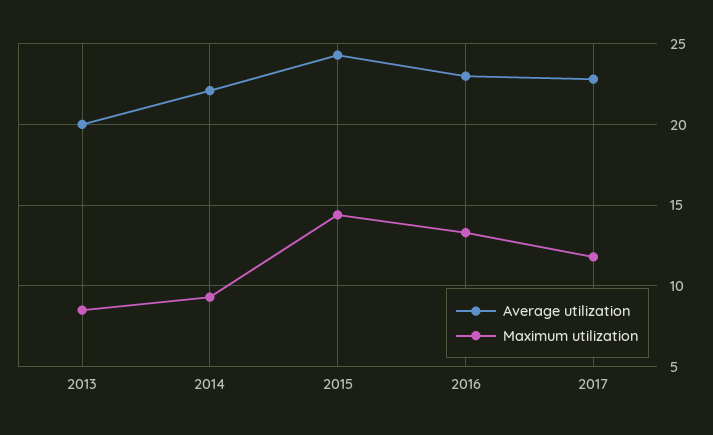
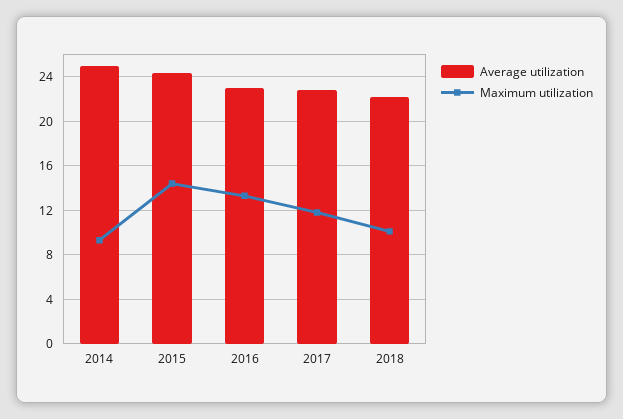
Average utilization, 2013: 20 -> none
Maximum utilization, 2013: 8.5 -> none
Average utilization, 2014: 22 -> 25
Average utilization, 2018: none -> 22
Maximum utilization, 2018: none -> 10

